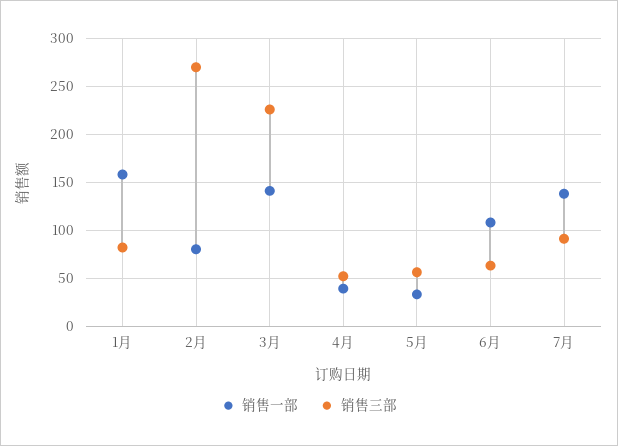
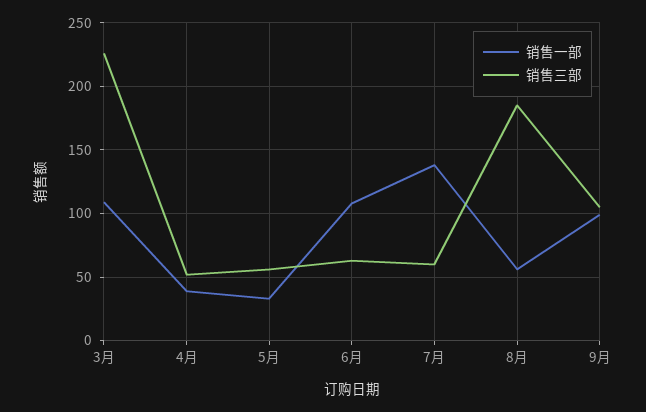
销售一部, 1月: 160 -> none
销售三部, 1月: 80 -> none
销售一部, 2月: 80 -> none
销售三部, 2月: 270 -> none
销售一部, 3月: 140 -> 110
销售三部, 7月: 90 -> 60
销售一部, 8月: none -> 55
销售三部, 8月: none -> 185
销售一部, 9月: none -> 100
销售三部, 9月: none -> 105

